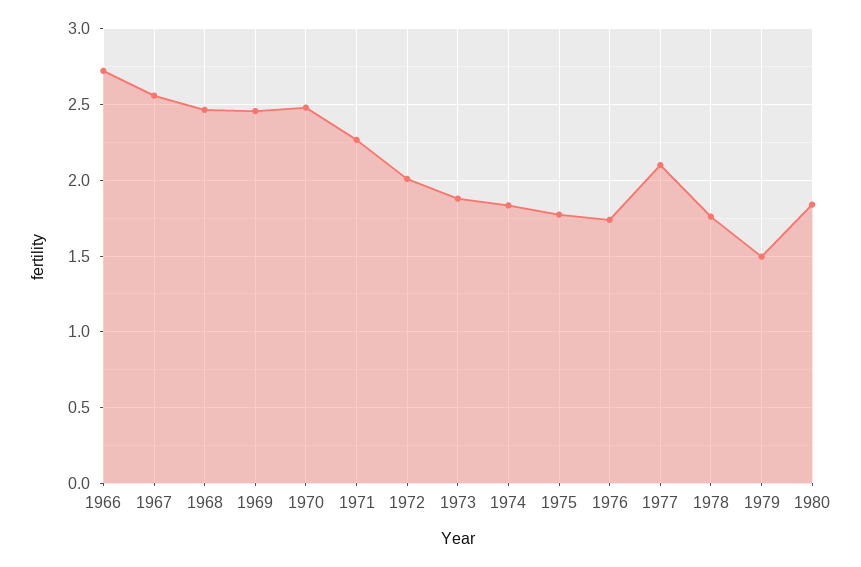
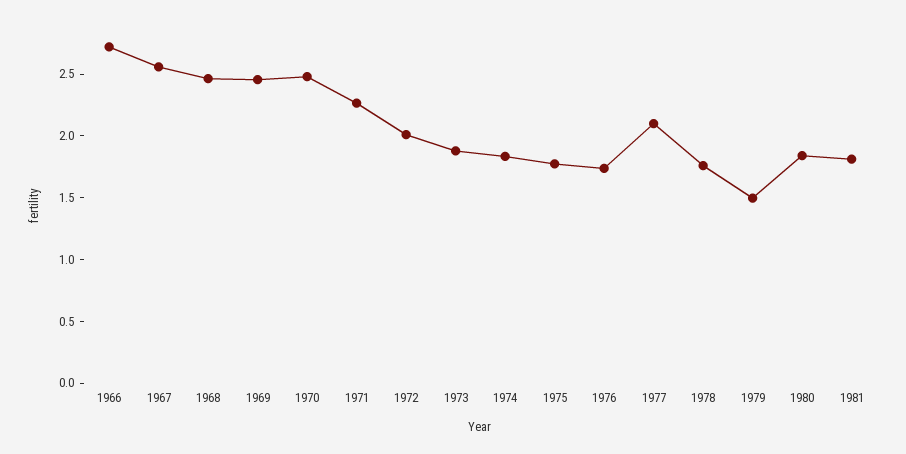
1981: none -> 1.8

